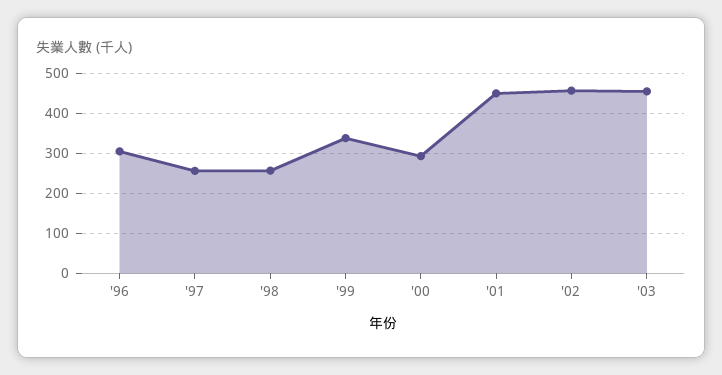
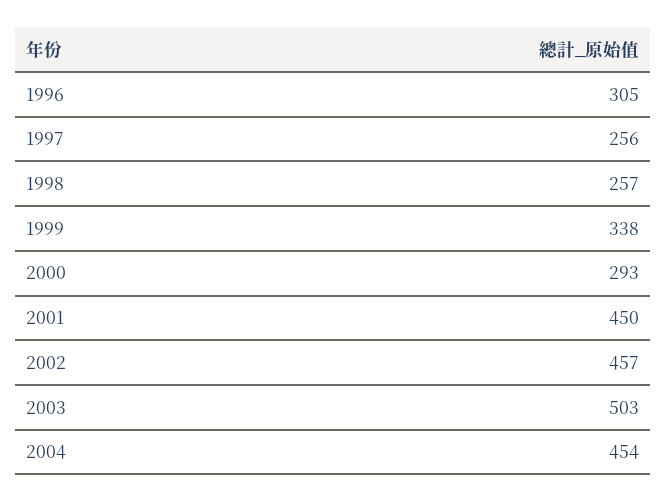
'03: 460 -> 503
2004: none -> 454

